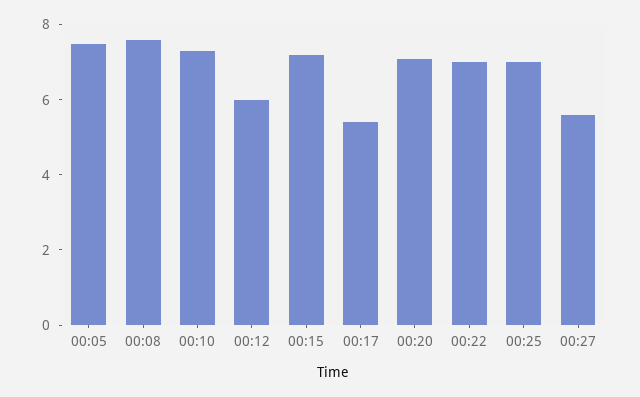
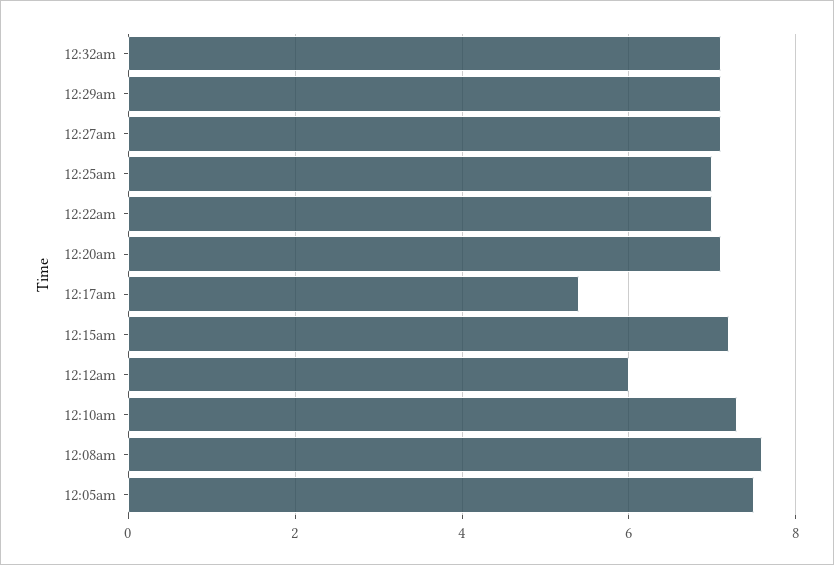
00:27: 5.5 -> 7
12:32am: none -> 7
12:29am: none -> 7

